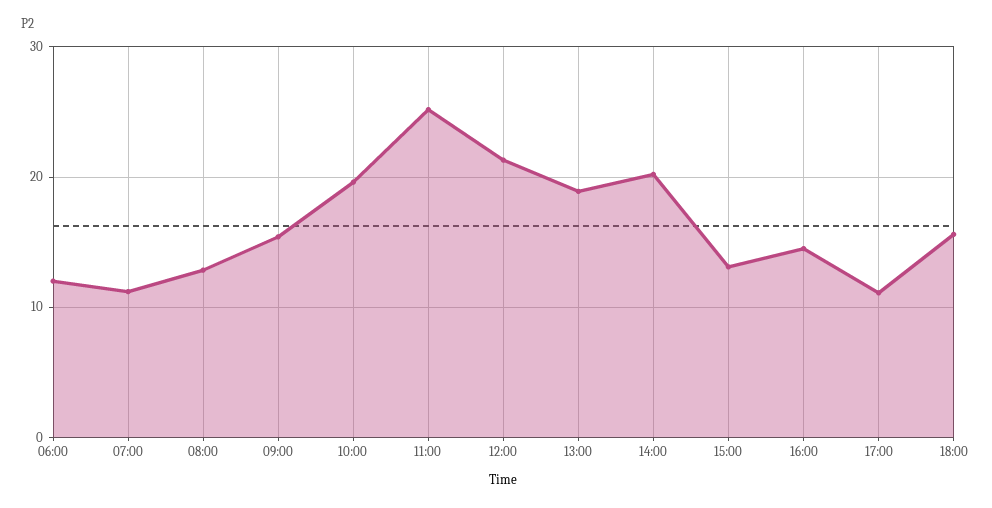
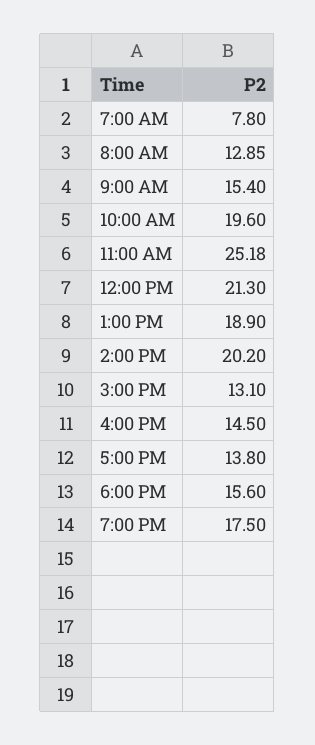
06:00: 12 -> none
07:00: 11 -> 7.8
17:00: 11 -> 13.8
7:00 PM: none -> 17.5

